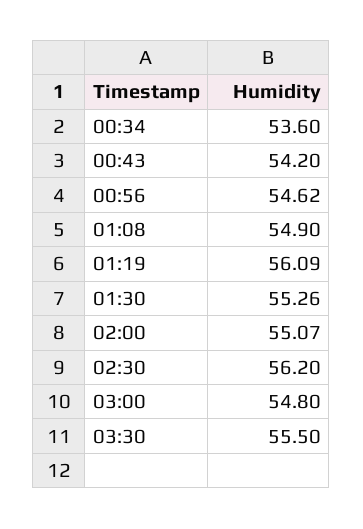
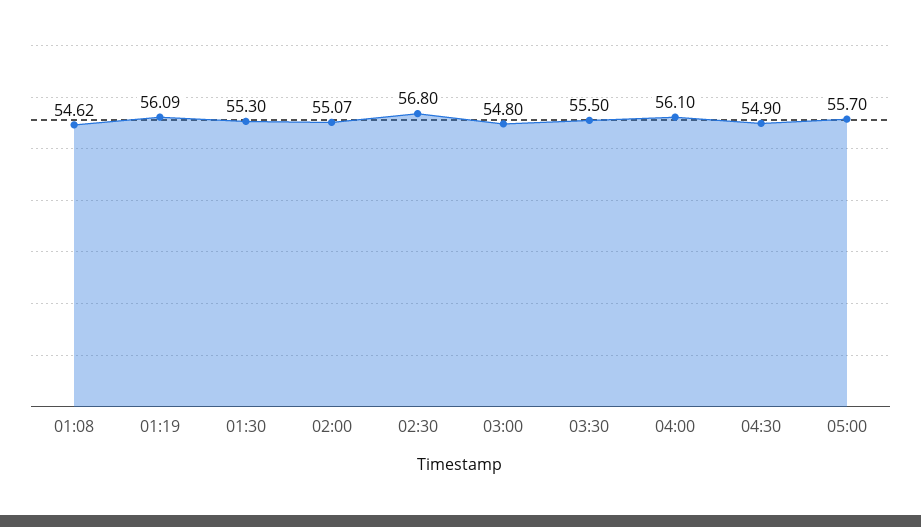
00:34: 53.6 -> none
00:43: 54.2 -> none
00:56: 54.62 -> none
01:08: 54.9 -> 54.62
01:30: 55.26 -> 55.3
02:30: 56.2 -> 56.8
04:00: none -> 56.1
04:30: none -> 54.9
05:00: none -> 55.7

